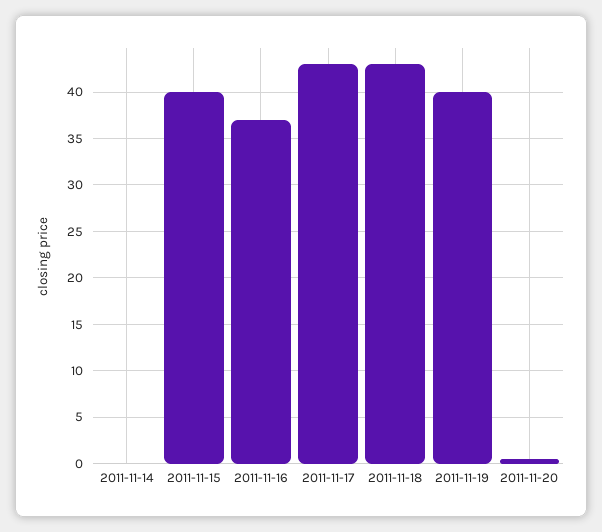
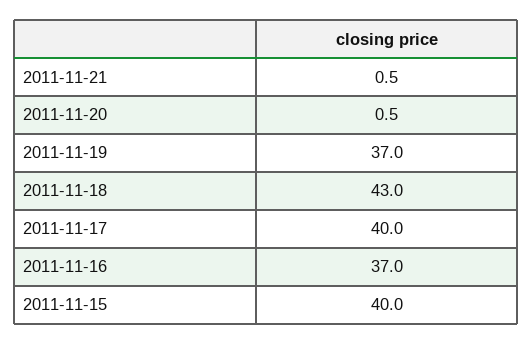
2011-11-14: 0 -> none
2011-11-17: 43 -> 40
2011-11-19: 40 -> 37
2011-11-21: none -> 0.5

